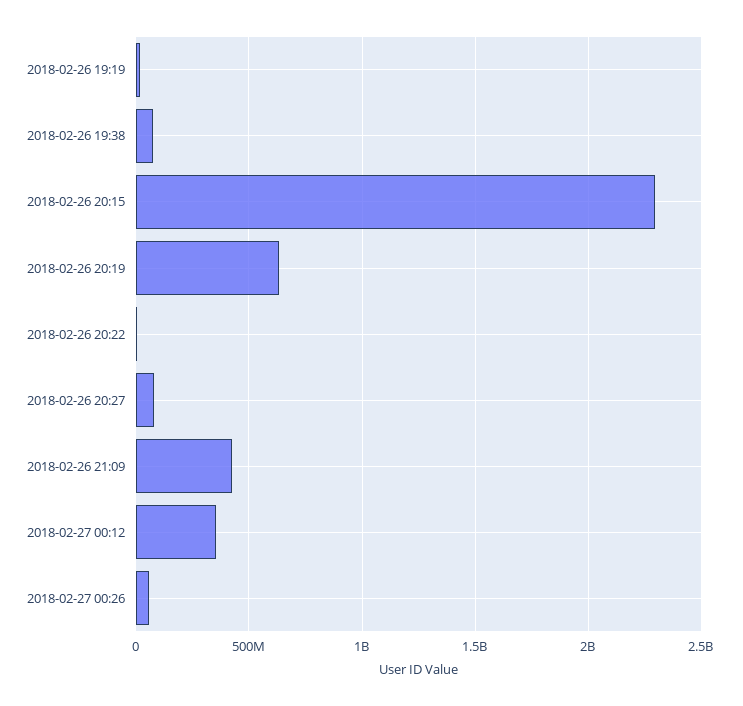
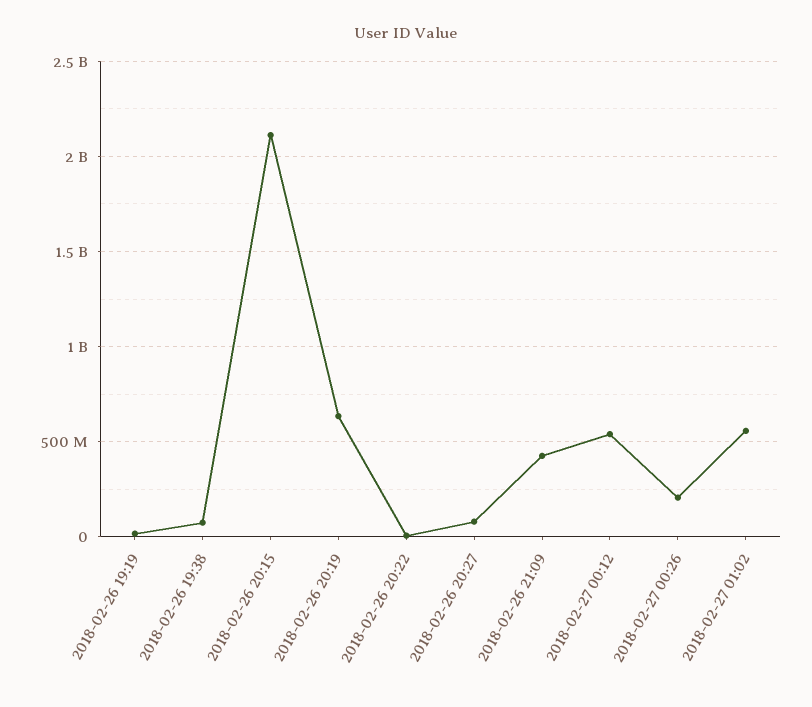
2018-02-26 20:15: 2300000000 -> 2100000000
2018-02-27 00:12: 350000000 -> 550000000
2018-02-27 00:26: 50000000 -> 200000000
2018-02-27 01:02: none -> 550000000

